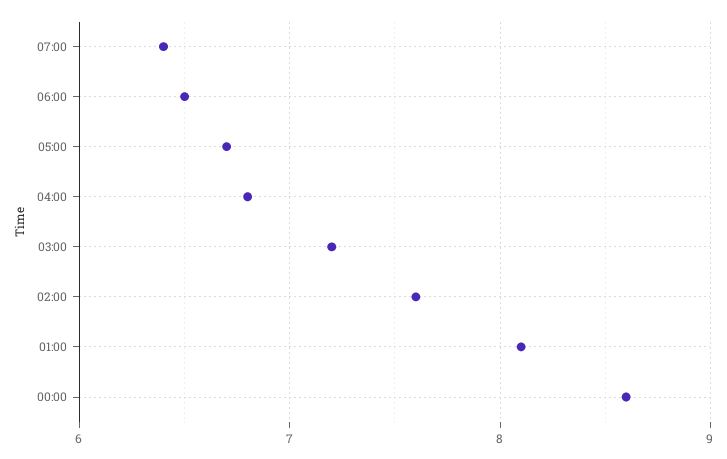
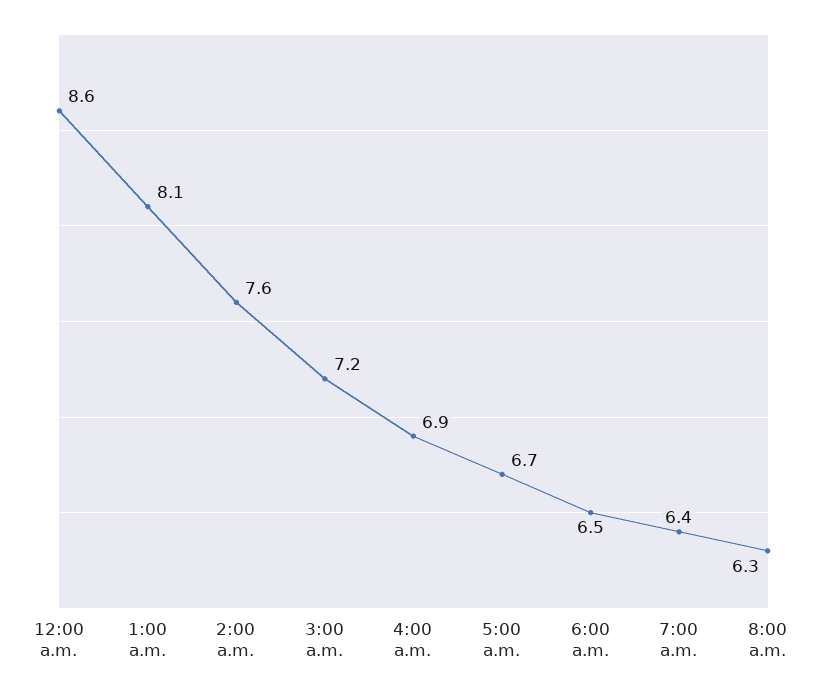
04:00: 6.8 -> 6.9
8:00 a.m.: none -> 6.3

